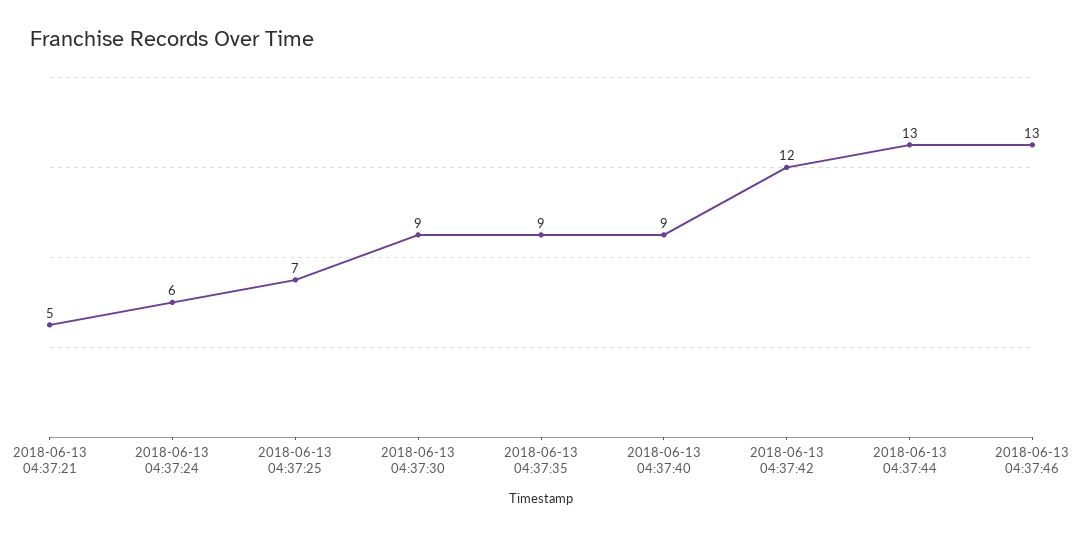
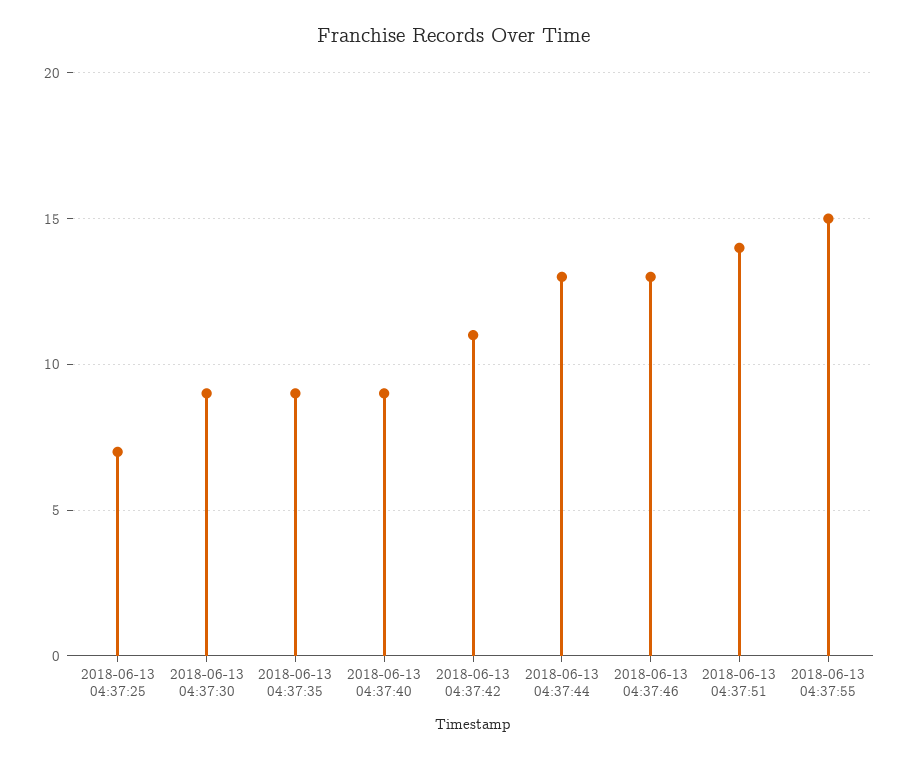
2018-06-13 04:37:21: 5 -> none
2018-06-13 04:37:24: 6 -> none
2018-06-13 04:37:42: 12 -> 11
2018-06-13 04:37:51: none -> 14
2018-06-13 04:37:55: none -> 15

